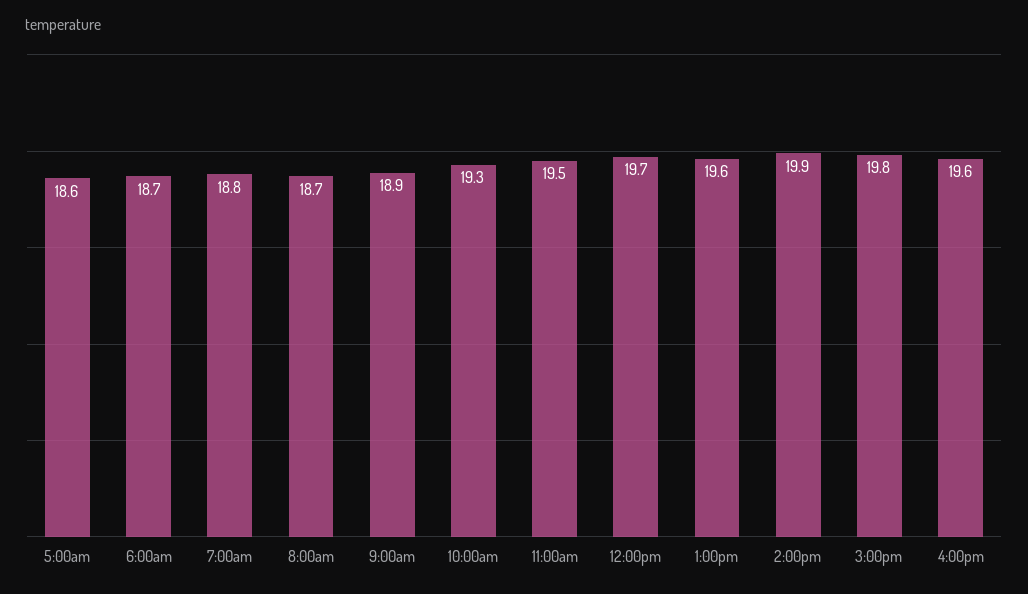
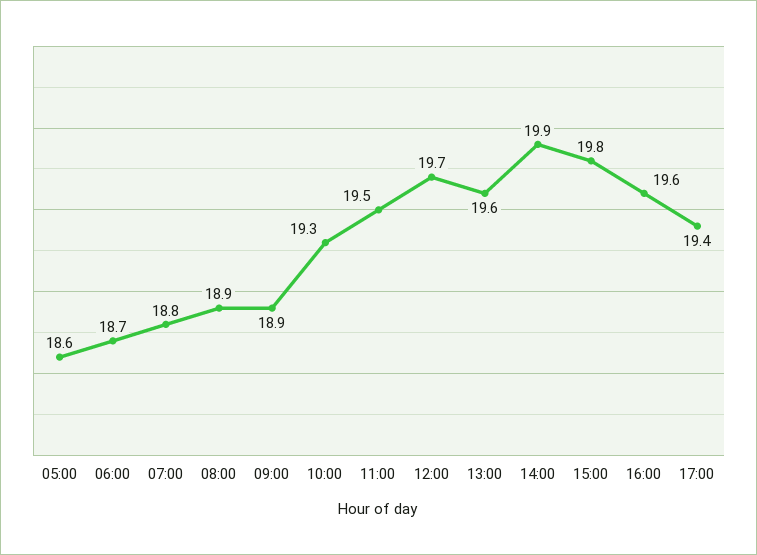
8:00am: 18.7 -> 18.9
17:00: none -> 19.4

